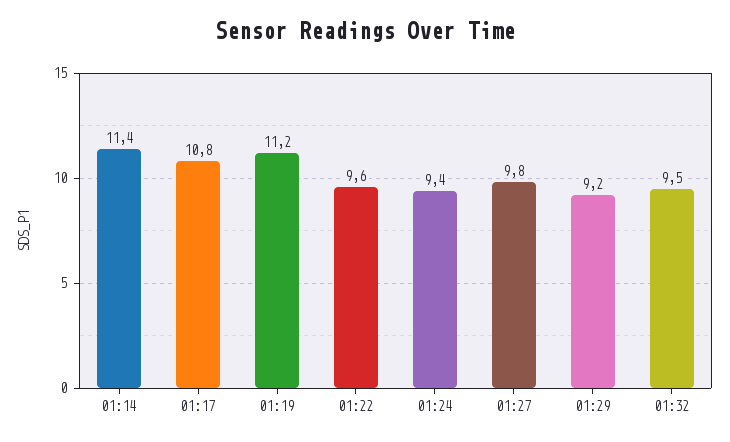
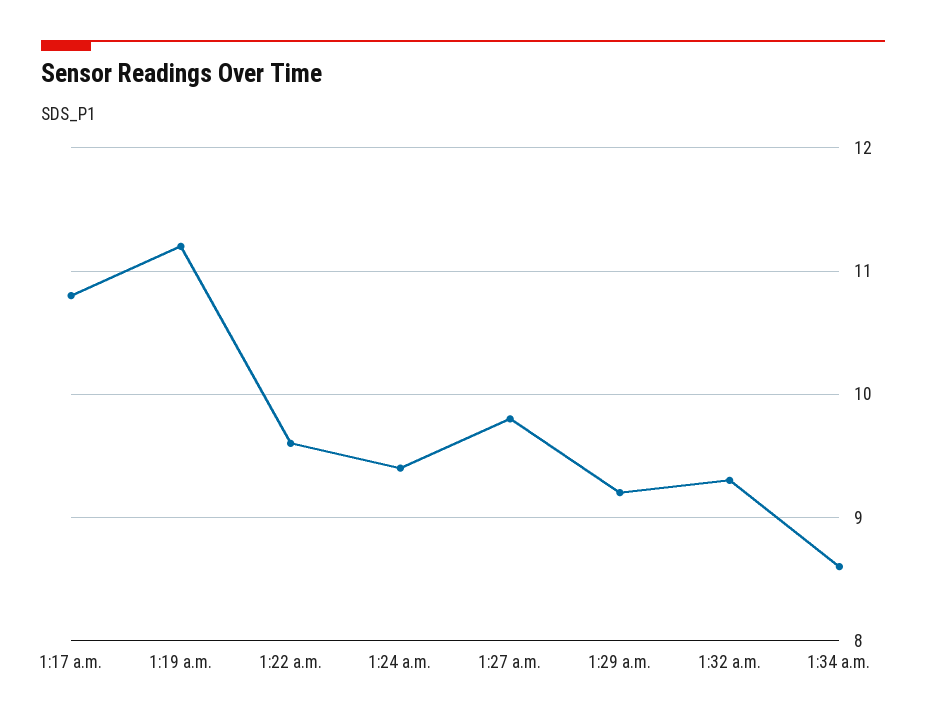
01:14: 11.4 -> none
01:32: 9.5 -> 9.3
1:34 a.m.: none -> 8.6

